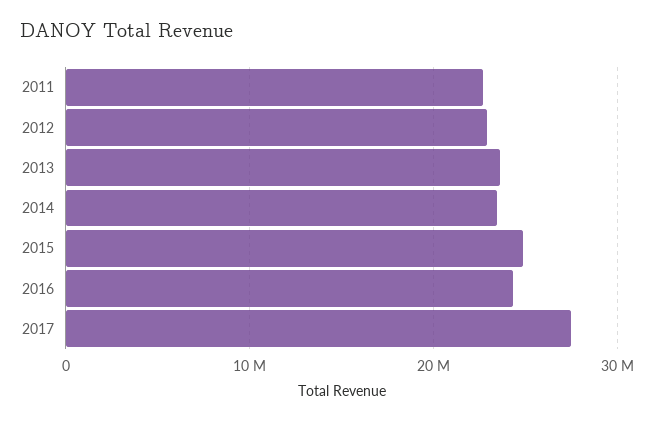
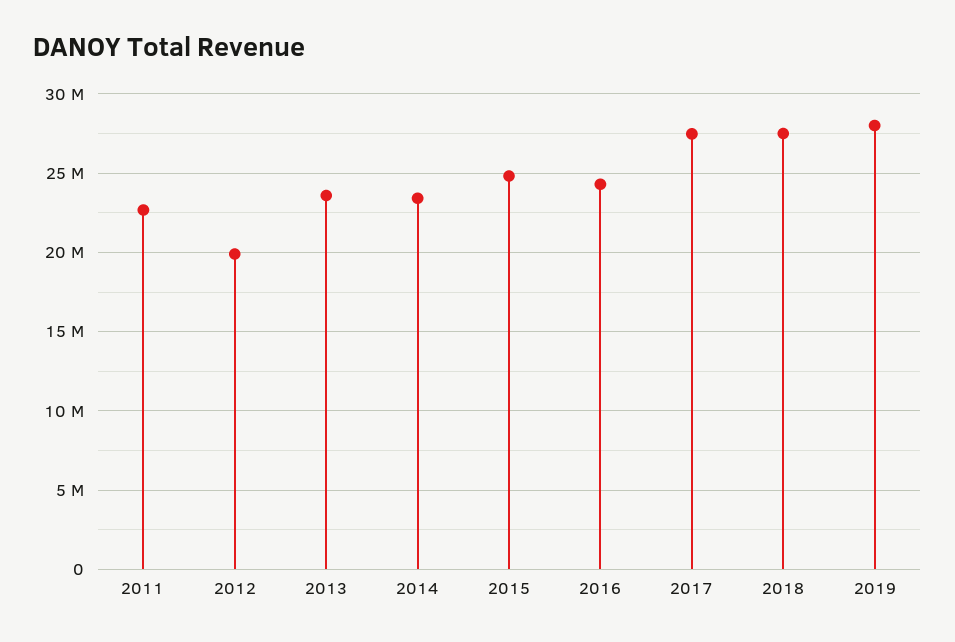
2012: 23000000 -> 20000000
2018: none -> 27500000
2019: none -> 28000000

